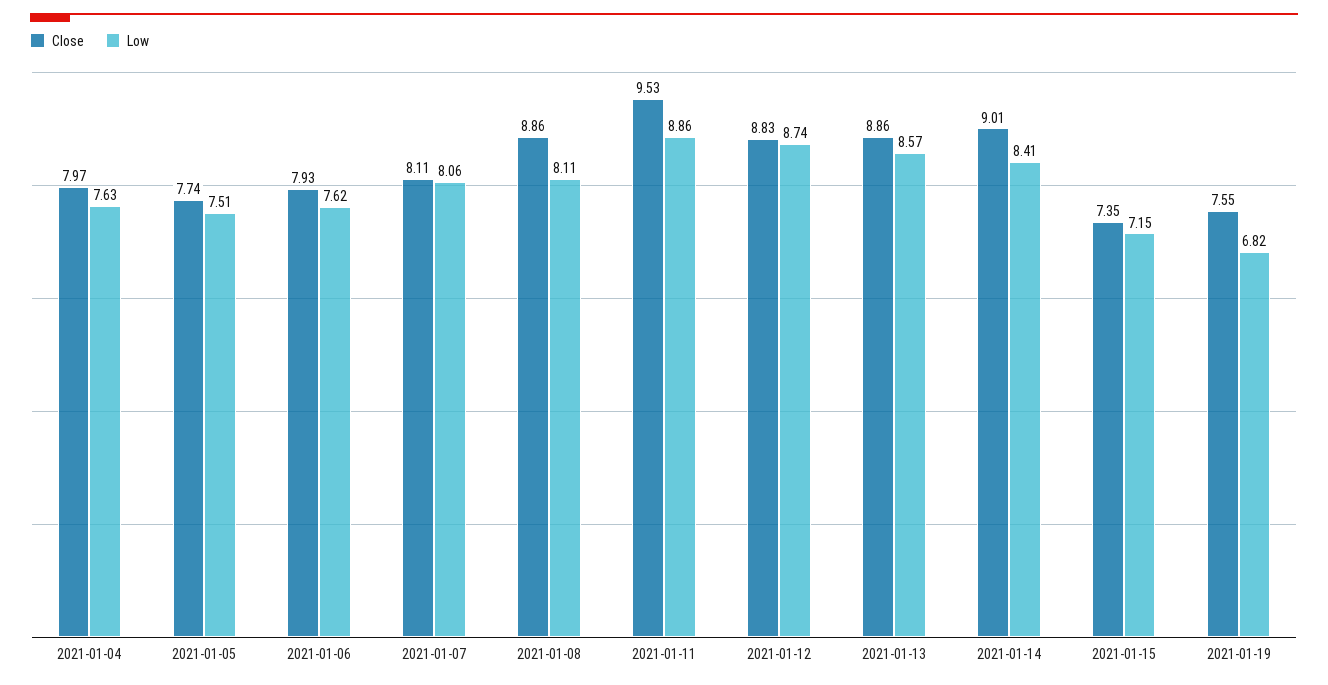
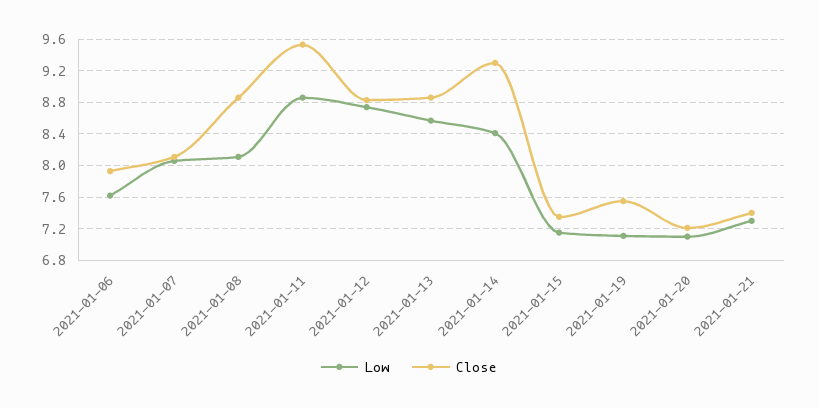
Close, 2021-01-04: 7.97 -> none
Low, 2021-01-04: 7.63 -> none
Close, 2021-01-05: 7.74 -> none
Low, 2021-01-05: 7.51 -> none
Close, 2021-01-14: 9.01 -> 9.3
Low, 2021-01-19: 6.82 -> 7.1
Low, 2021-01-20: none -> 7.1
Close, 2021-01-20: none -> 7.2
Low, 2021-01-21: none -> 7.3
Close, 2021-01-21: none -> 7.4

